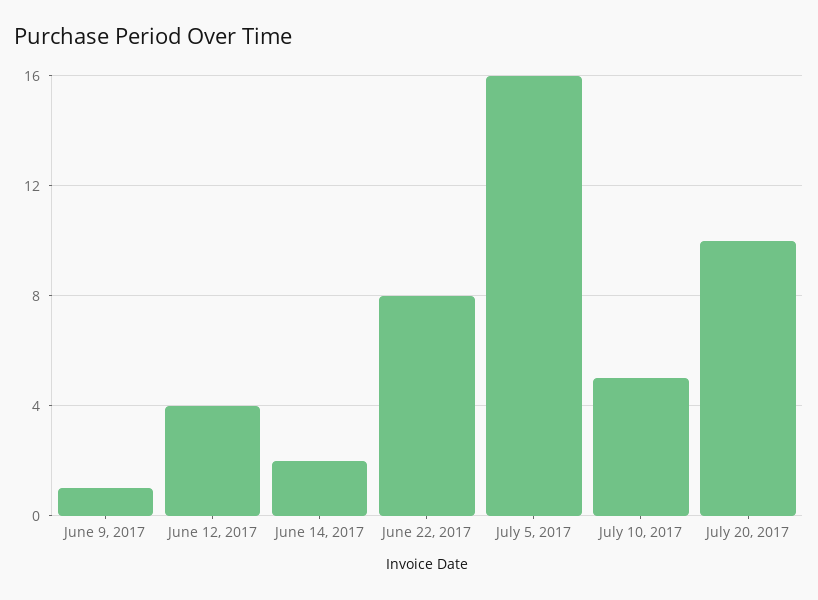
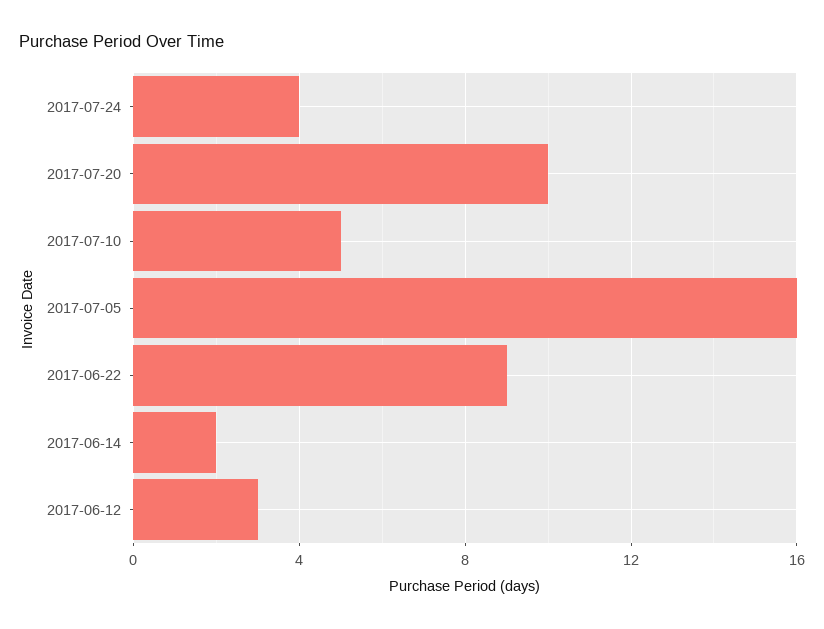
June 9, 2017: 1 -> none
June 12, 2017: 4 -> 3
June 22, 2017: 8 -> 9
2017-07-24: none -> 4

